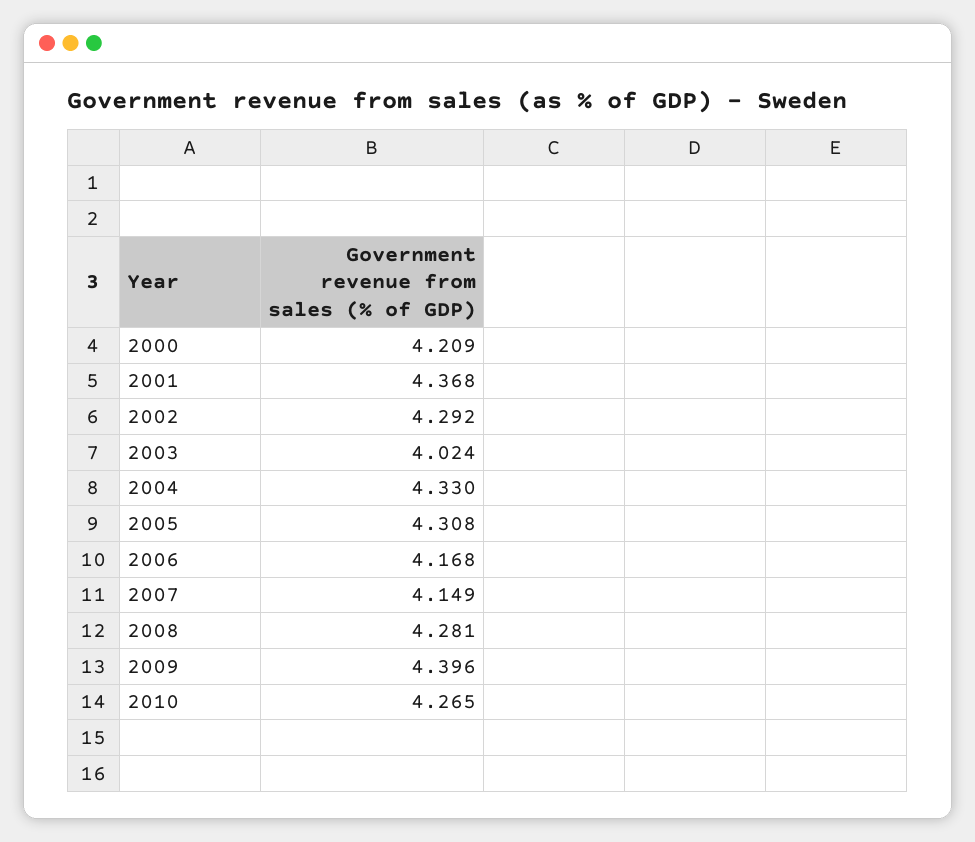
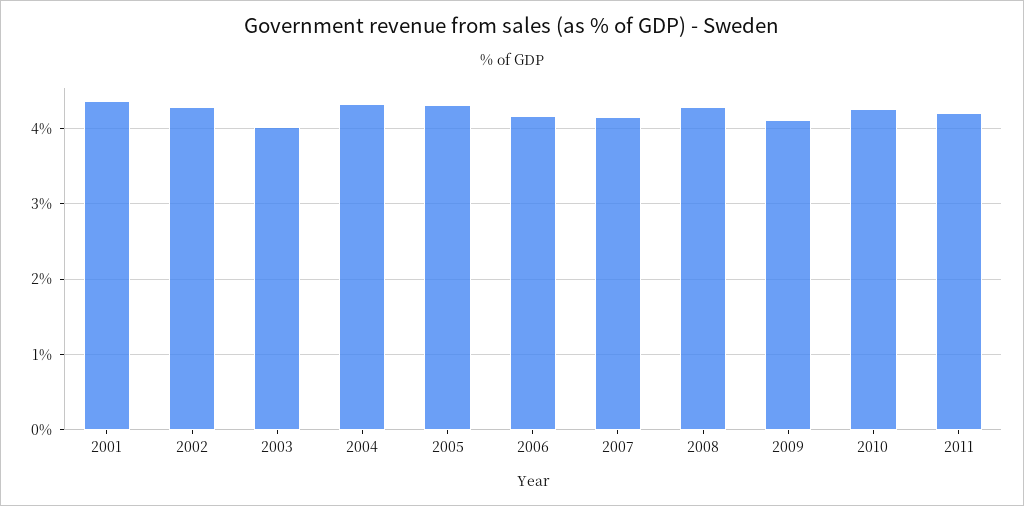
2000: 4.209 -> none
2009: 4.396 -> 4.1
2011: none -> 4.2

